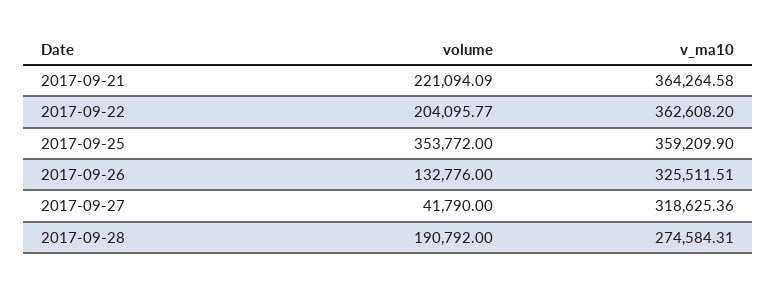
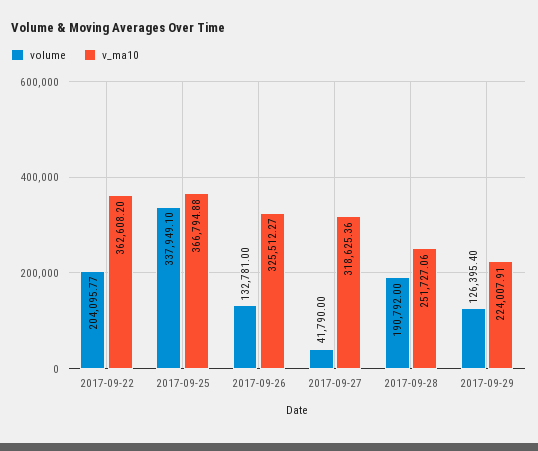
volume, 2017-09-21: 221094.09 -> none
v_ma10, 2017-09-21: 364264.58 -> none
volume, 2017-09-25: 353772 -> 337949.1
v_ma10, 2017-09-25: 359209.9 -> 366794.88
volume, 2017-09-26: 132776 -> 132781
v_ma10, 2017-09-26: 325511.51 -> 325512.27
v_ma10, 2017-09-28: 274584.31 -> 251727.06
volume, 2017-09-29: none -> 126395.4
v_ma10, 2017-09-29: none -> 224007.91

